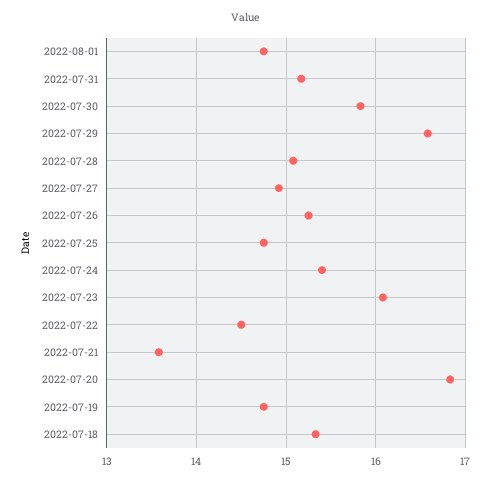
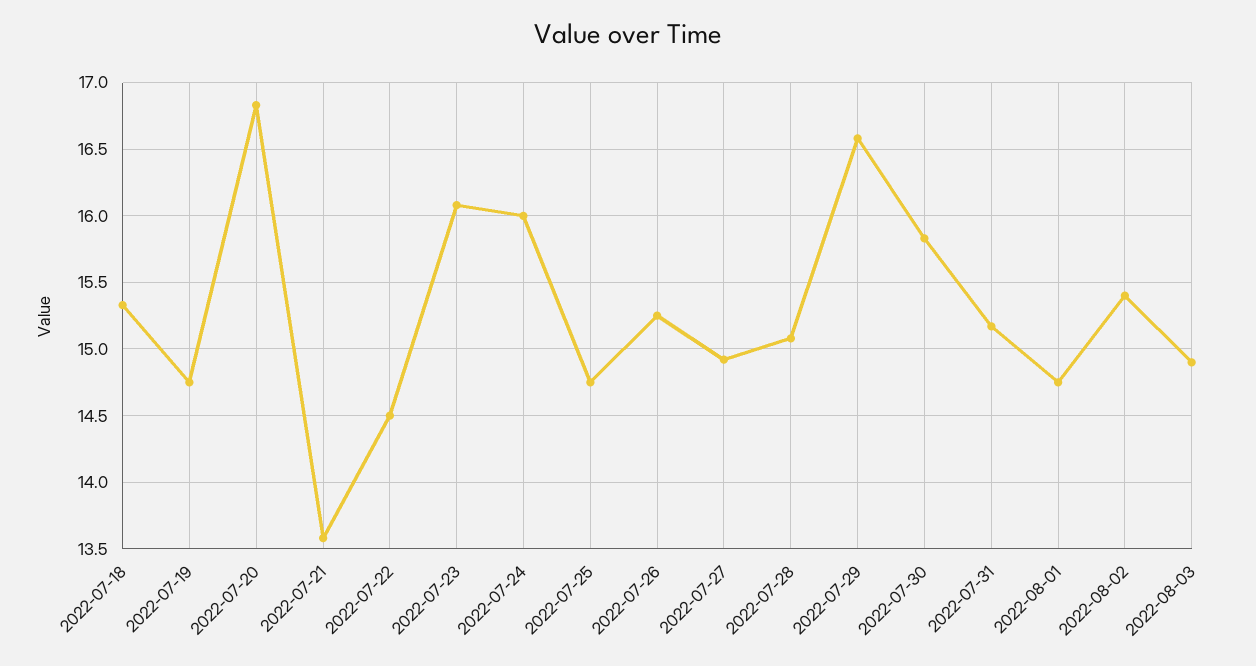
2022-07-24: 15.4 -> 16
2022-08-02: none -> 15.4
2022-08-03: none -> 14.9

